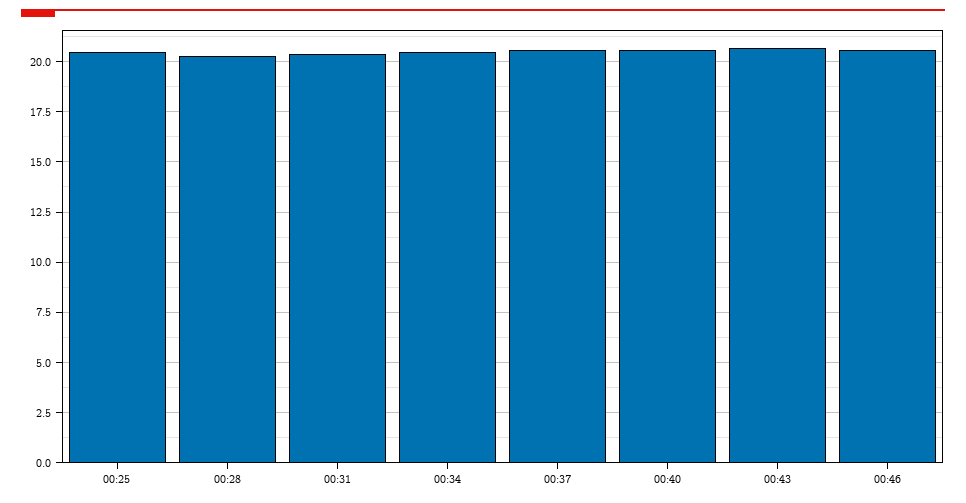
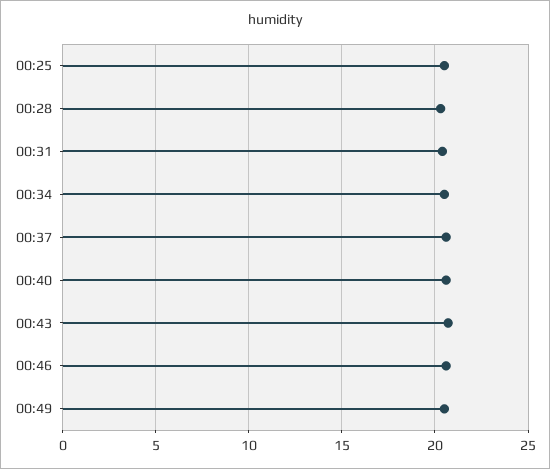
00:49: none -> 20.5

